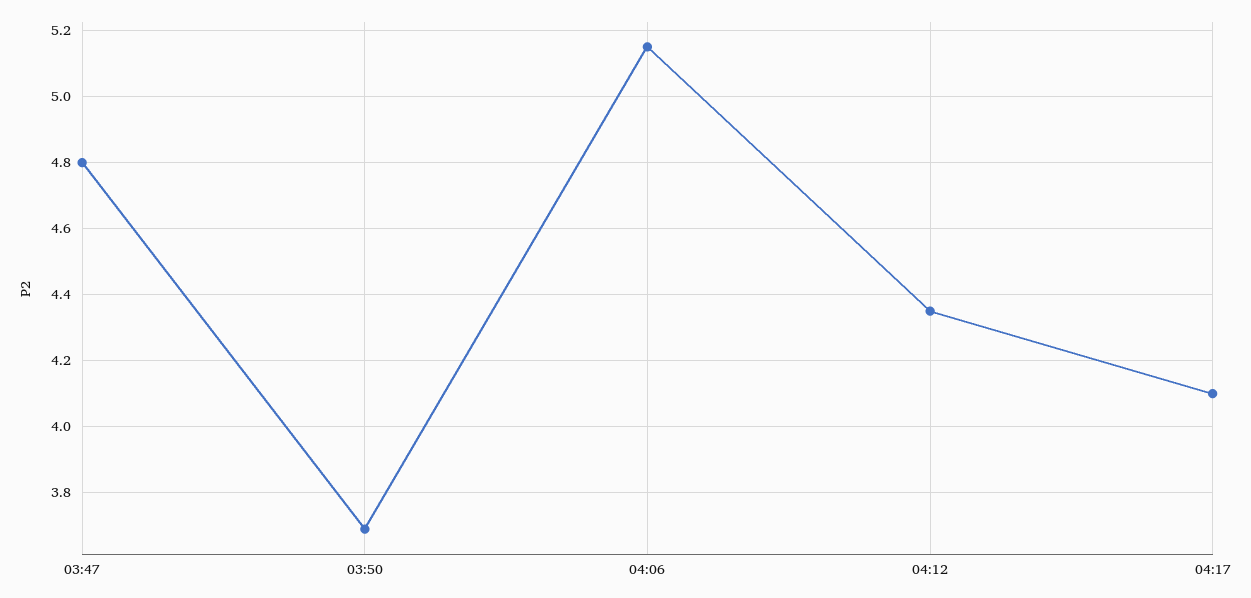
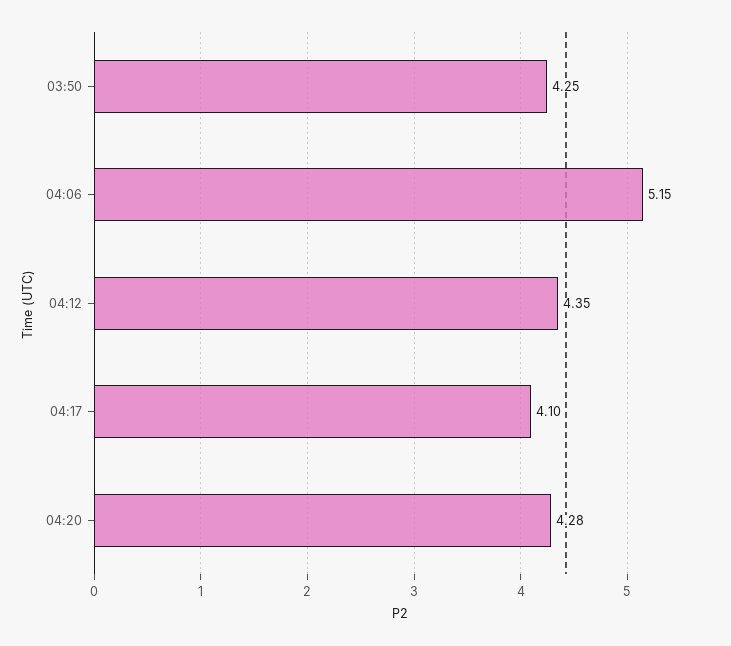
03:47: 4.8 -> none
03:50: 3.7 -> 4.25
04:20: none -> 4.28

